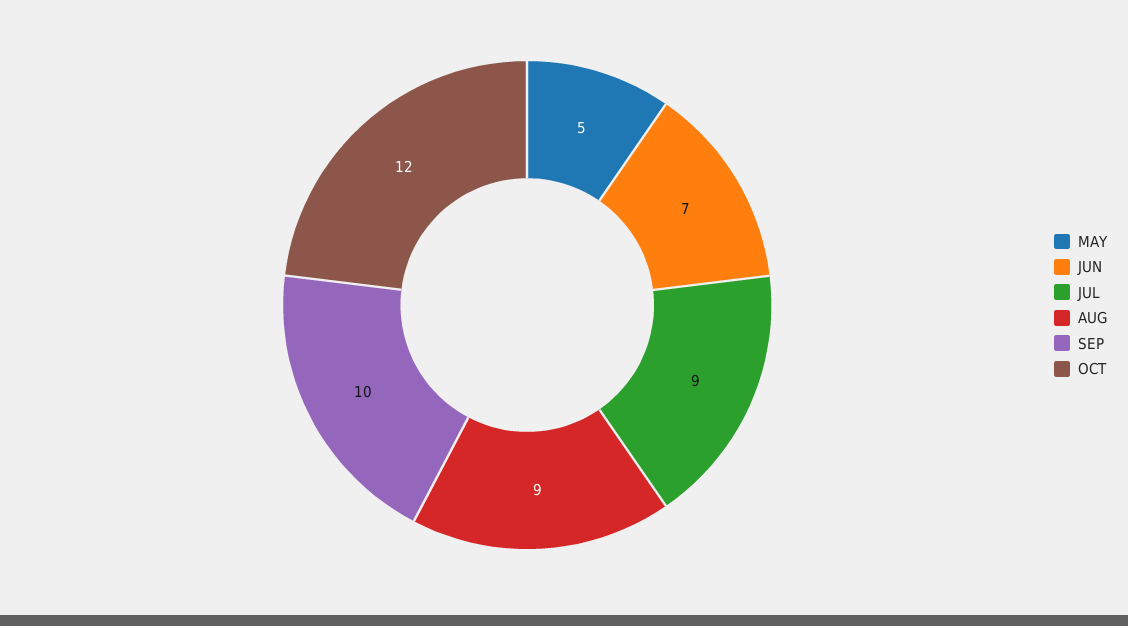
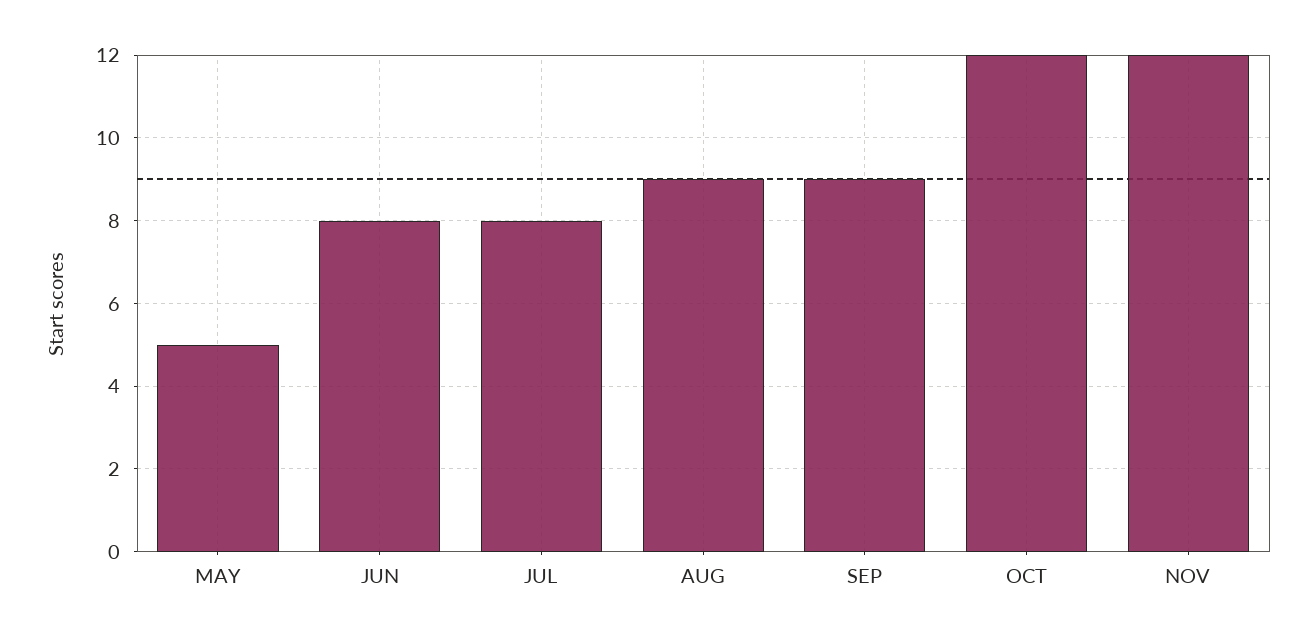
JUN: 7 -> 8
JUL: 9 -> 8
SEP: 10 -> 9
NOV: none -> 12

